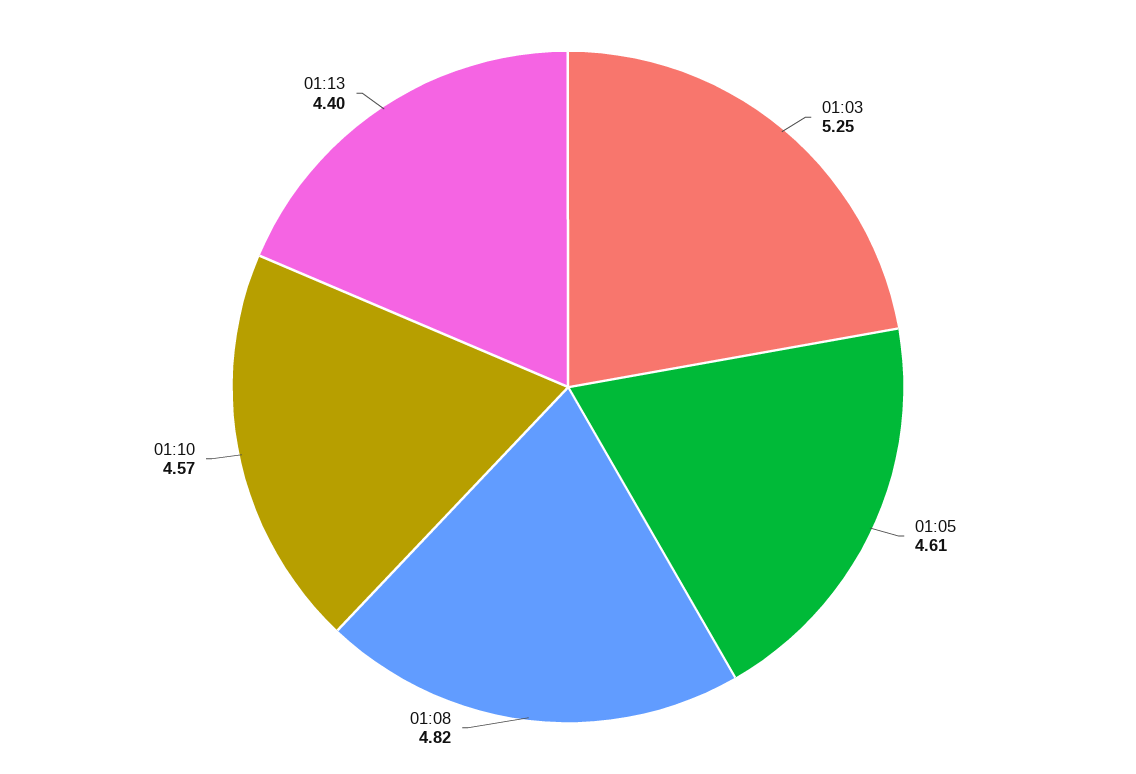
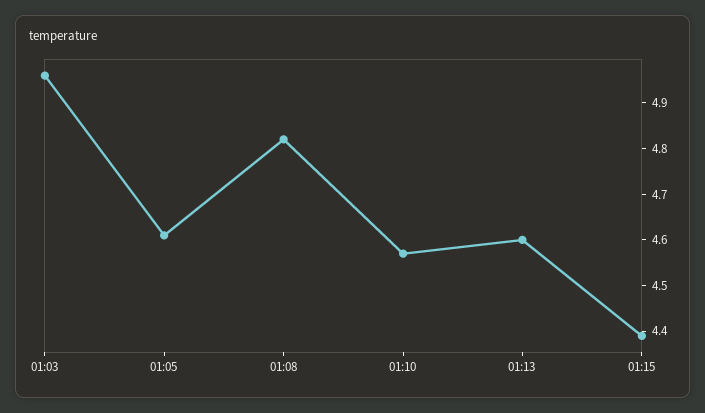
01:03: 5.25 -> 4.95
01:13: 4.4 -> 4.6
01:15: none -> 4.4

